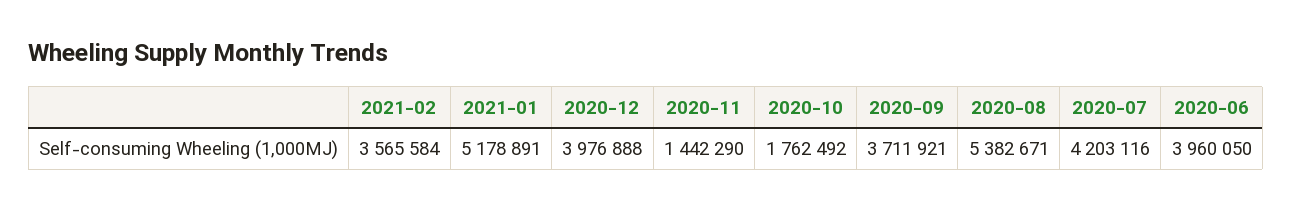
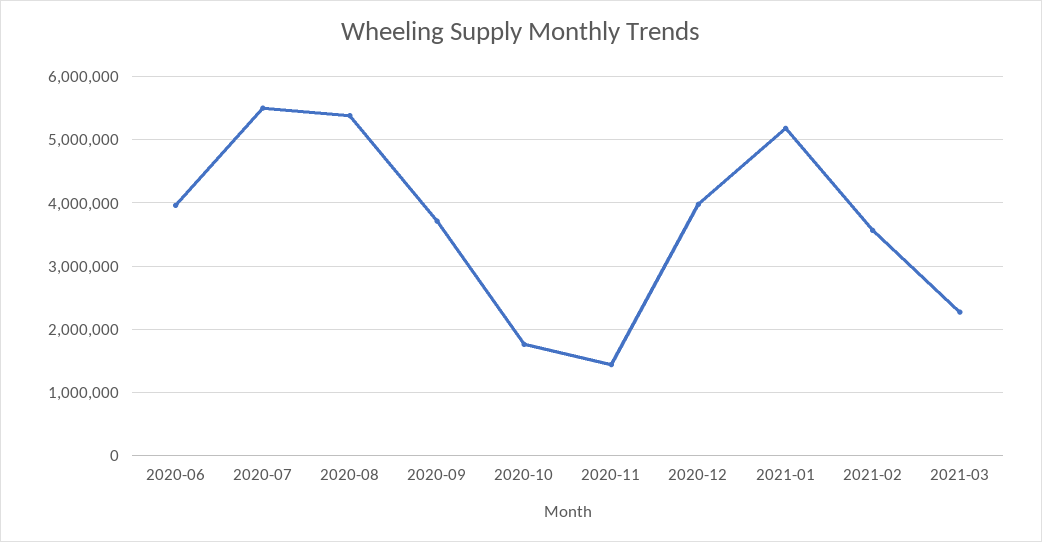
2020-07: 4203116 -> 5500000
2021-03: none -> 2300000

